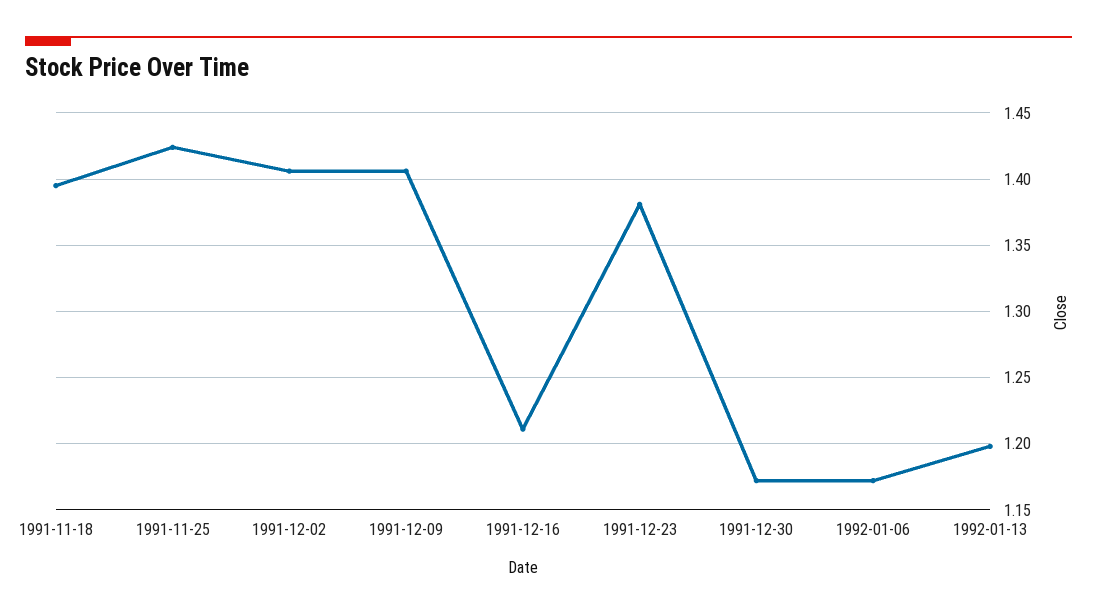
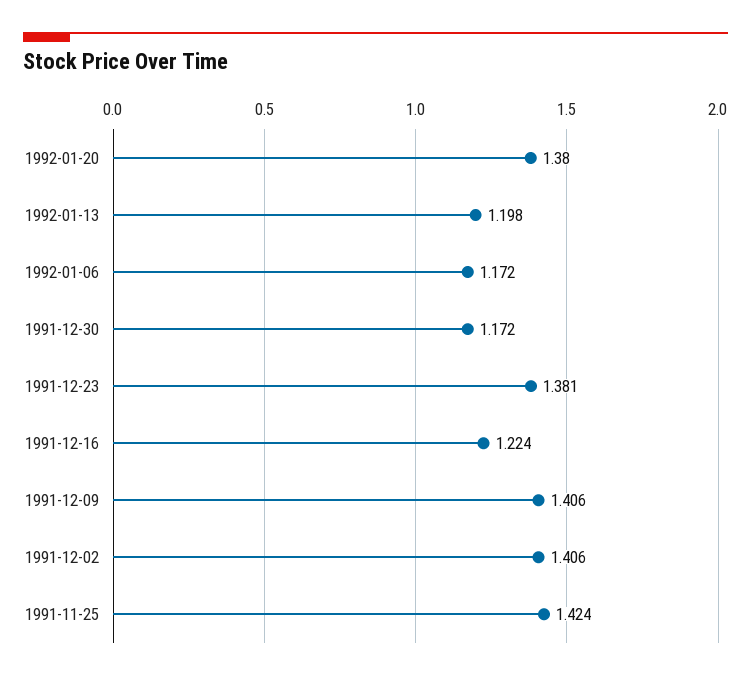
1991-11-18: 1.395 -> none
1991-12-16: 1.21 -> 1.224
1992-01-20: none -> 1.38

